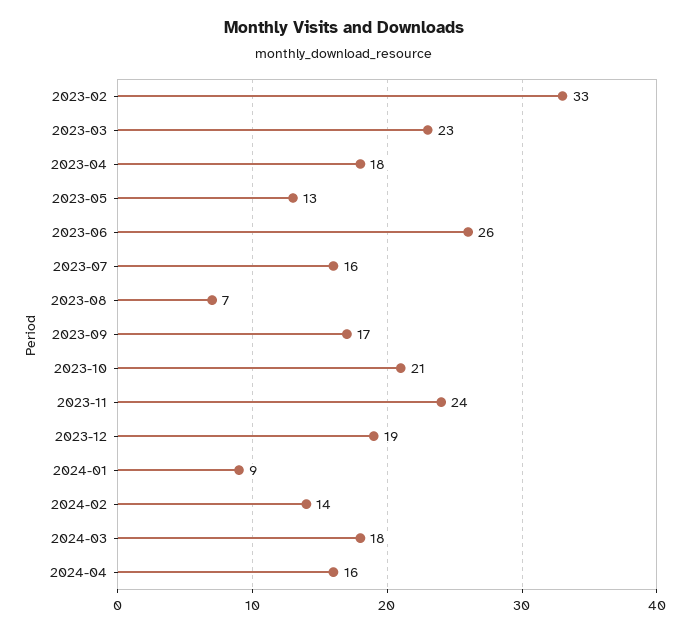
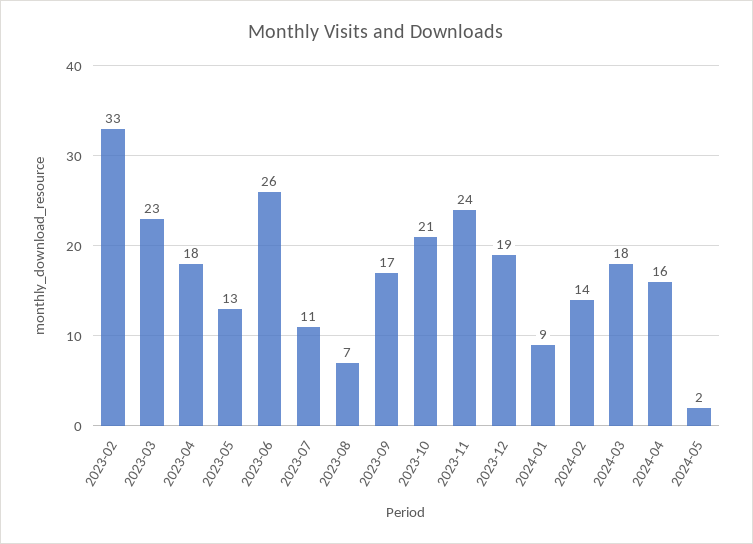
2023-07: 16 -> 11
2024-05: none -> 2

